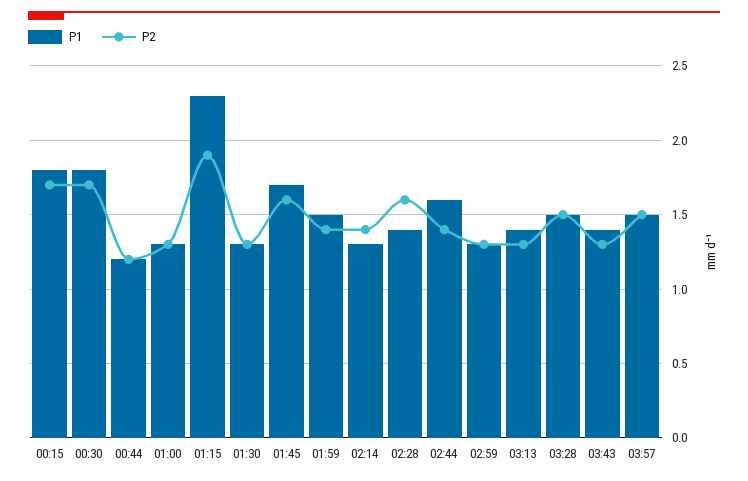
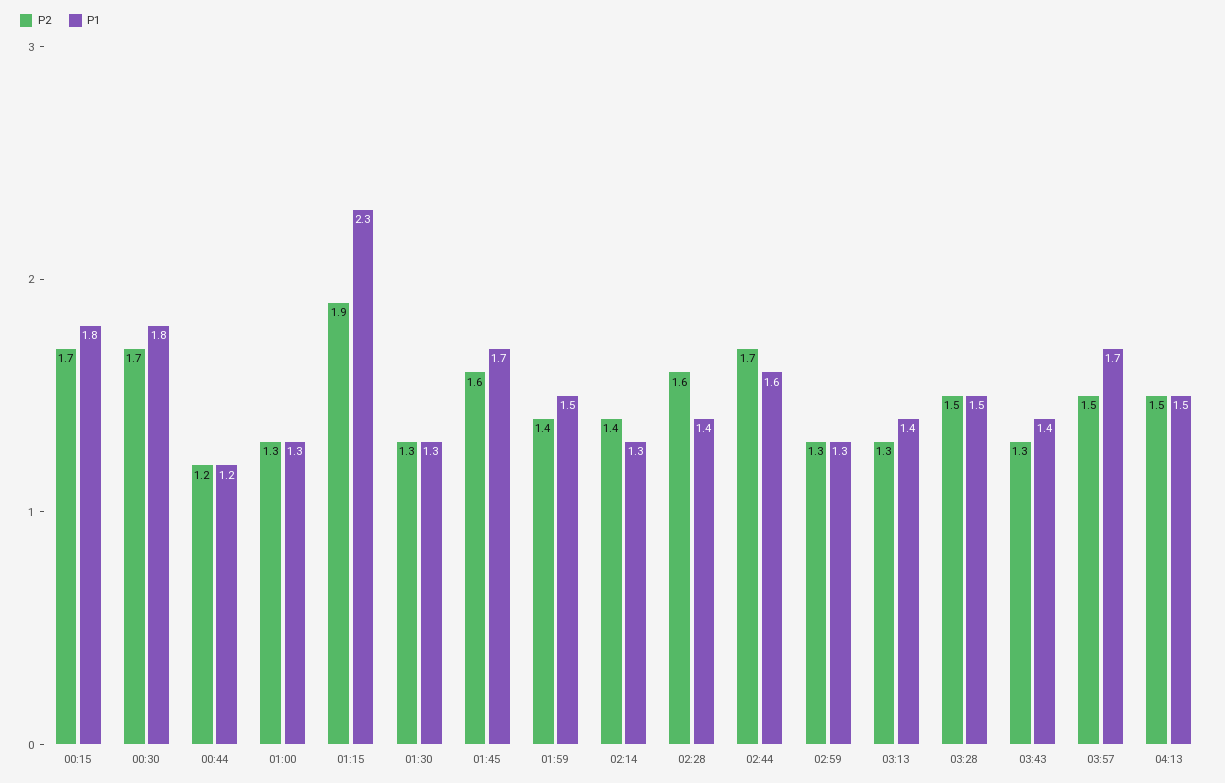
P2, 02:44: 1.4 -> 1.7
P1, 03:57: 1.5 -> 1.7
P2, 04:13: none -> 1.5
P1, 04:13: none -> 1.5

